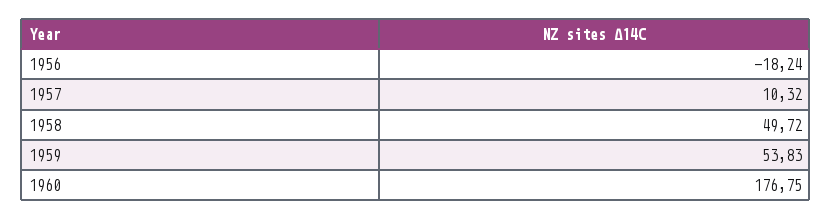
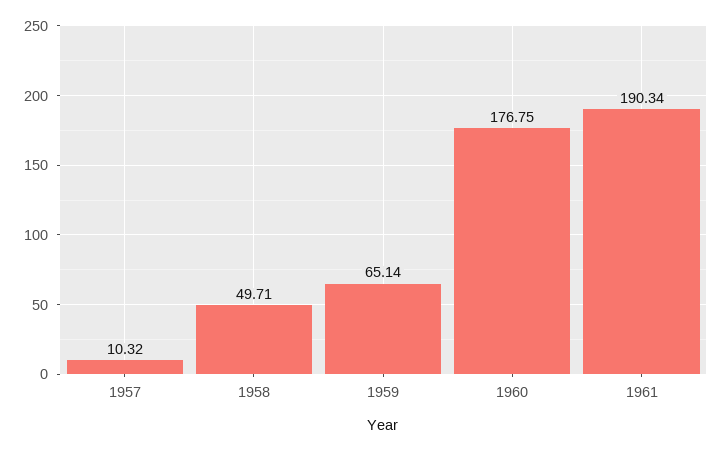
1956: -18.24 -> none
1958: 49.72 -> 49.71
1959: 53.83 -> 65.14
1961: none -> 190.34

